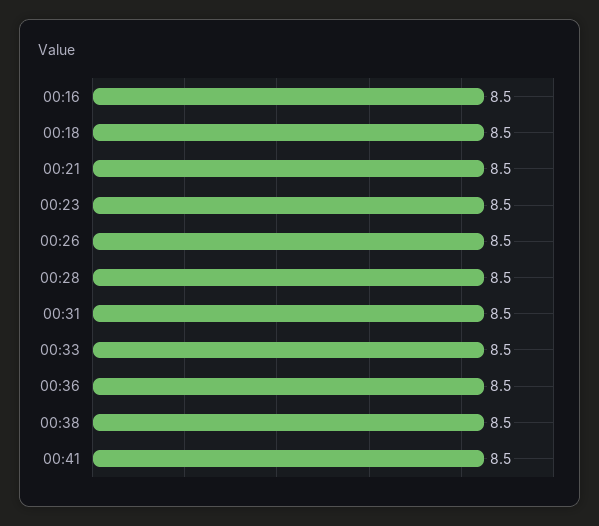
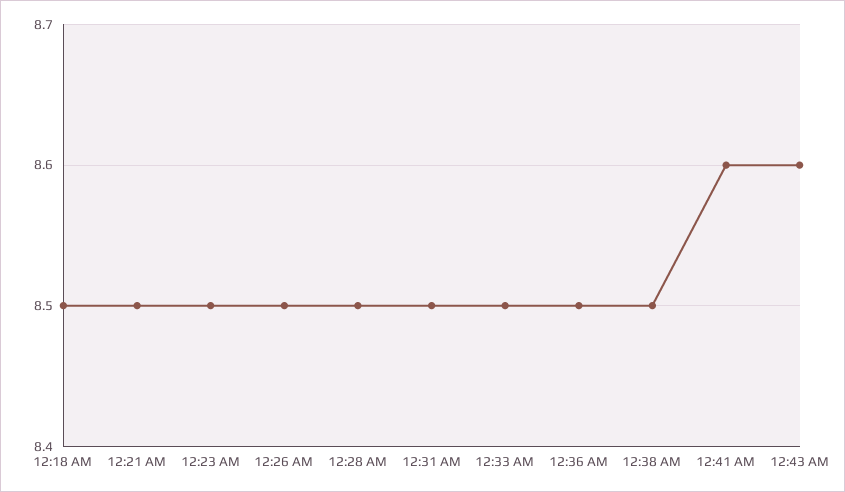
00:16: 8.5 -> none
00:41: 8.5 -> 8.6
12:43 AM: none -> 8.6

